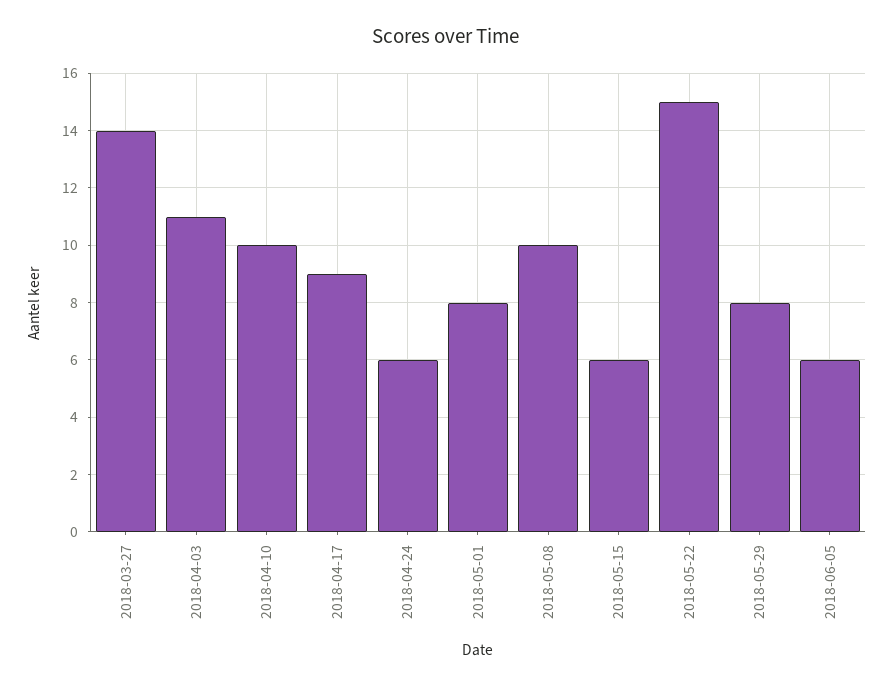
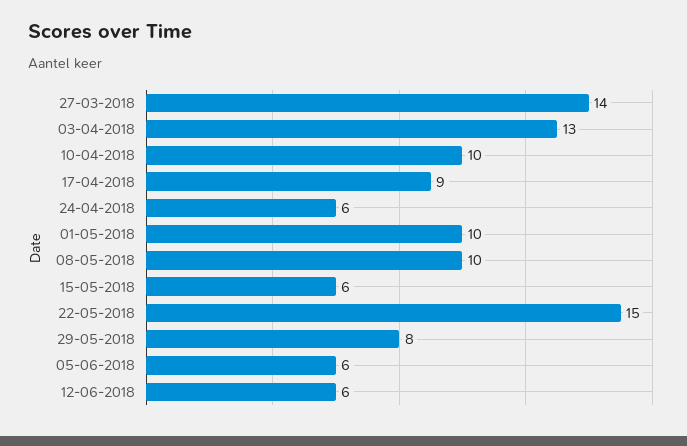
2018-04-03: 11 -> 13
2018-05-01: 8 -> 10
12-06-2018: none -> 6

